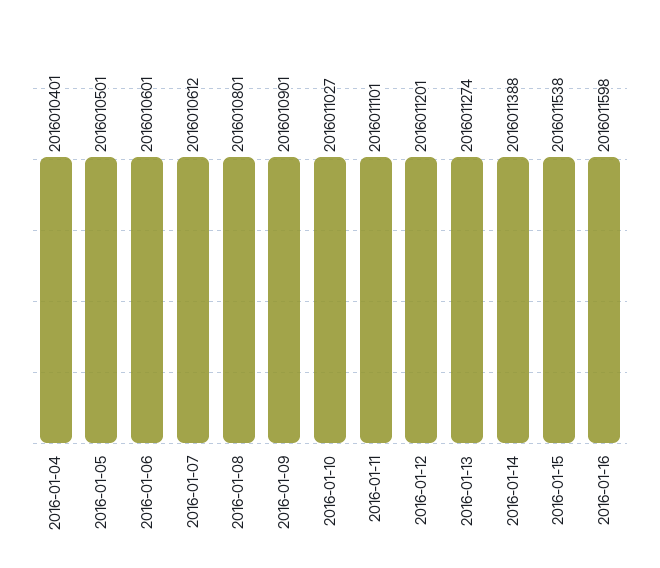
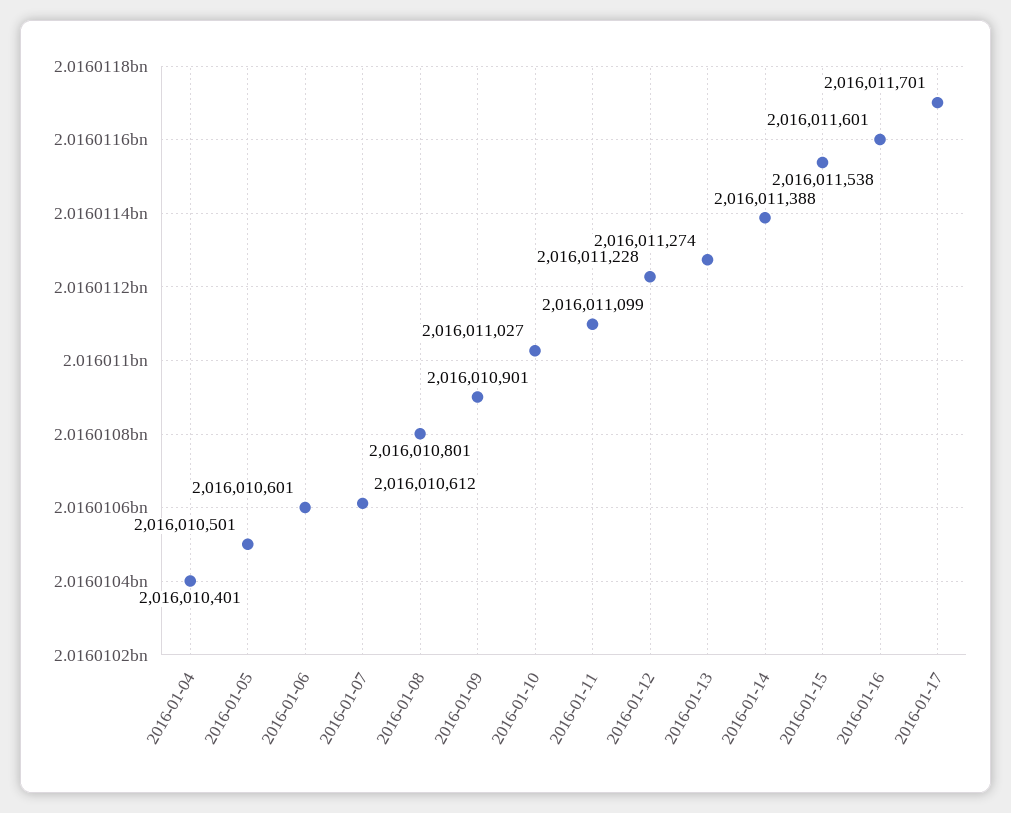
2016-01-11: 2016011101 -> 2016011099
2016-01-12: 2016011201 -> 2016011228
2016-01-16: 2016011598 -> 2016011601
2016-01-17: none -> 2016011701

